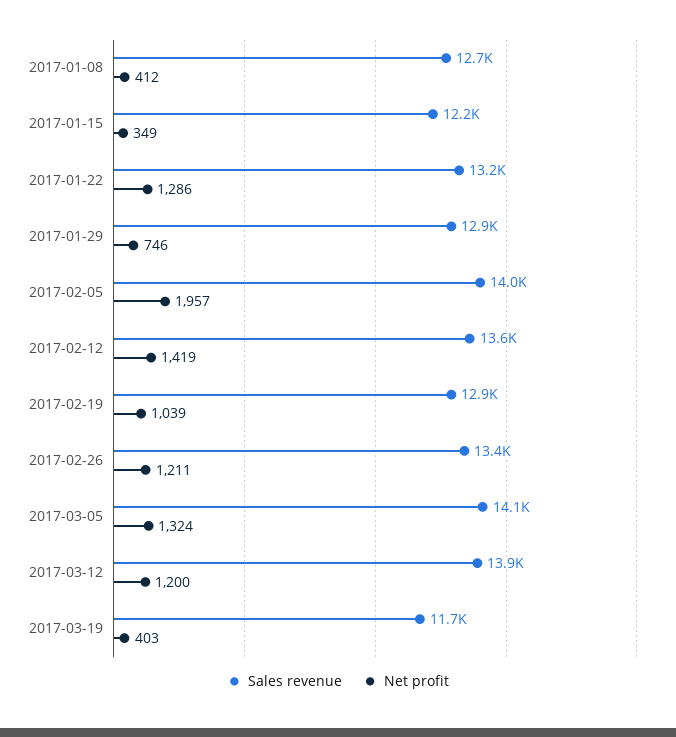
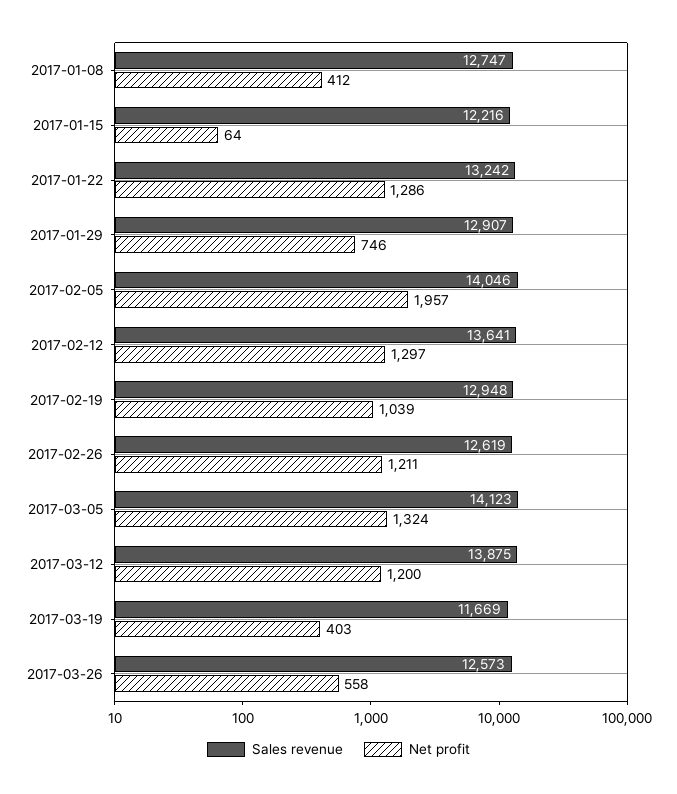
Net profit, 2017-01-15: 349 -> 64
Net profit, 2017-02-12: 1419 -> 1297
Sales revenue, 2017-02-26: 13400 -> 12619
Sales revenue, 2017-03-26: none -> 12573
Net profit, 2017-03-26: none -> 558

